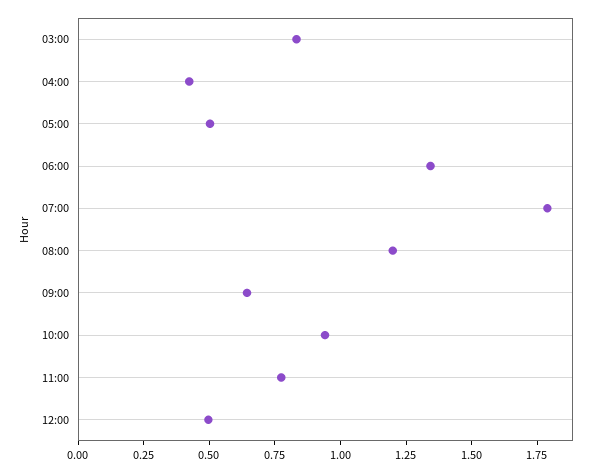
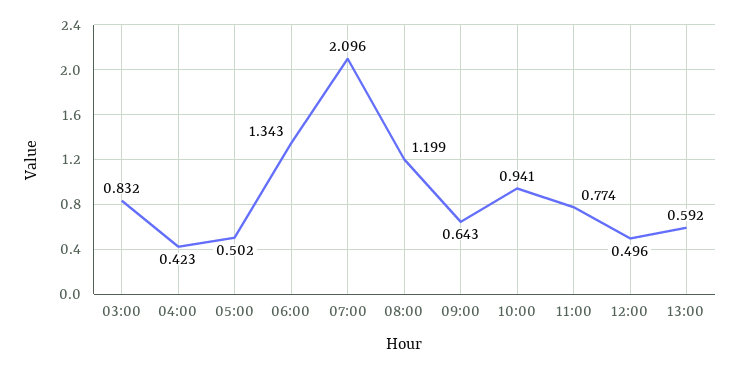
07:00: 1.8 -> 2.096
13:00: none -> 0.592

